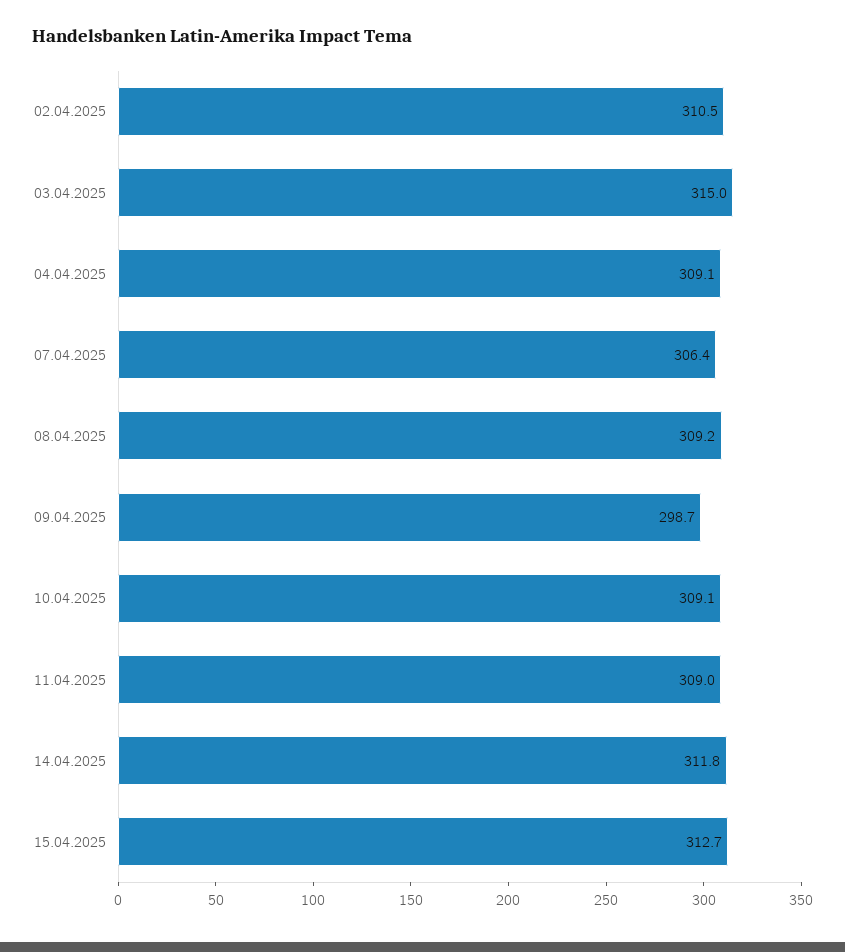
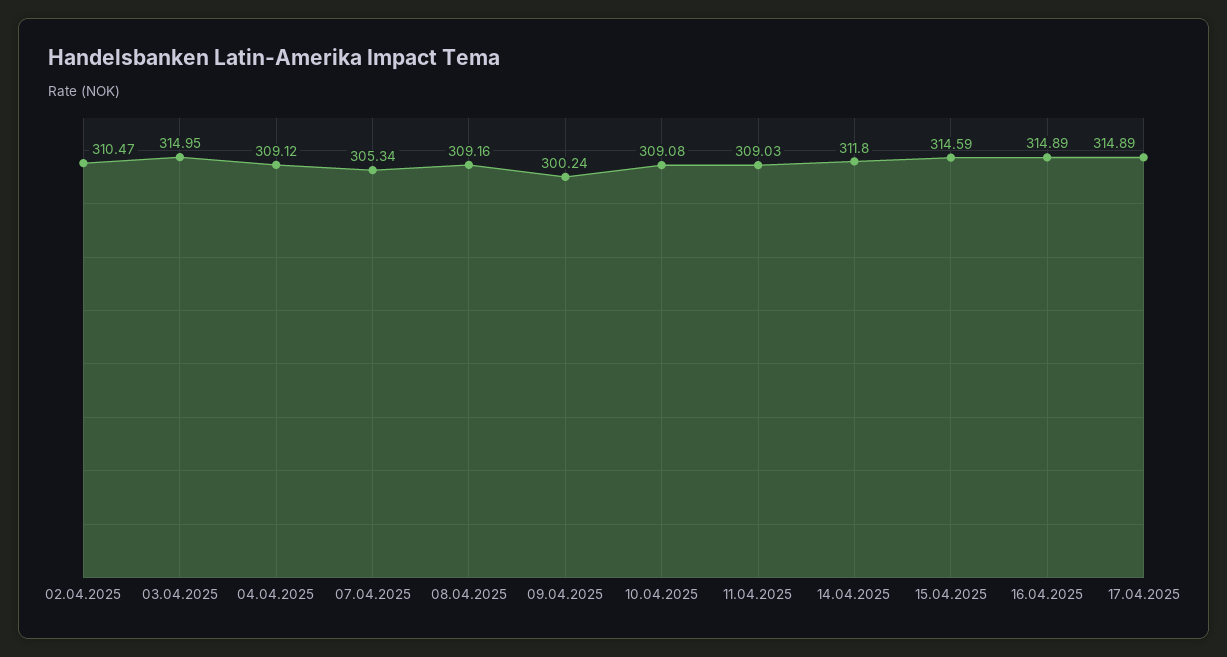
07.04.2025: 306.4 -> 305.34
09.04.2025: 298.7 -> 300.24
15.04.2025: 312.7 -> 314.59
16.04.2025: none -> 314.89
17.04.2025: none -> 314.89

